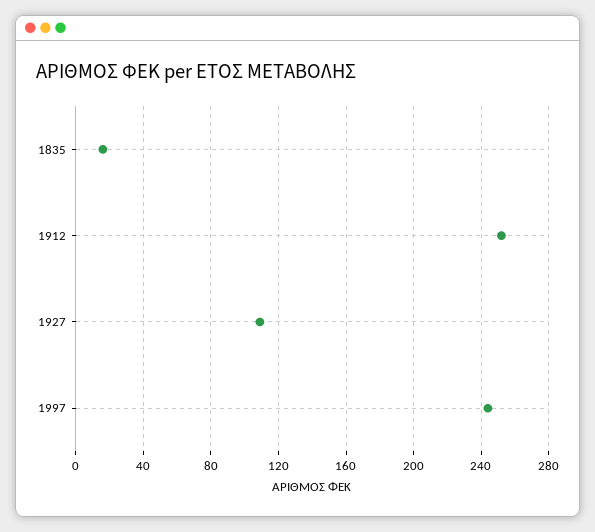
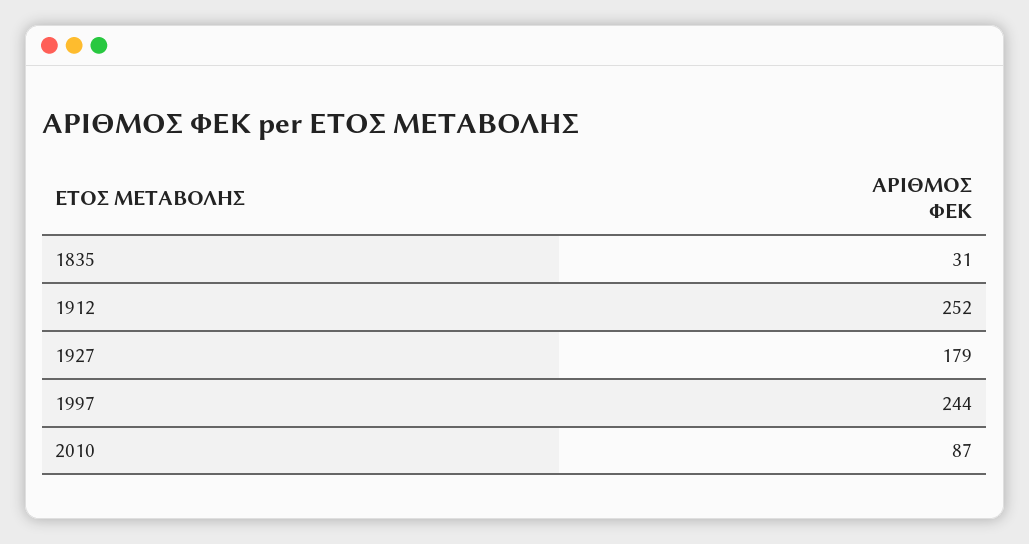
1835: 15 -> 31
1927: 110 -> 179
2010: none -> 87

